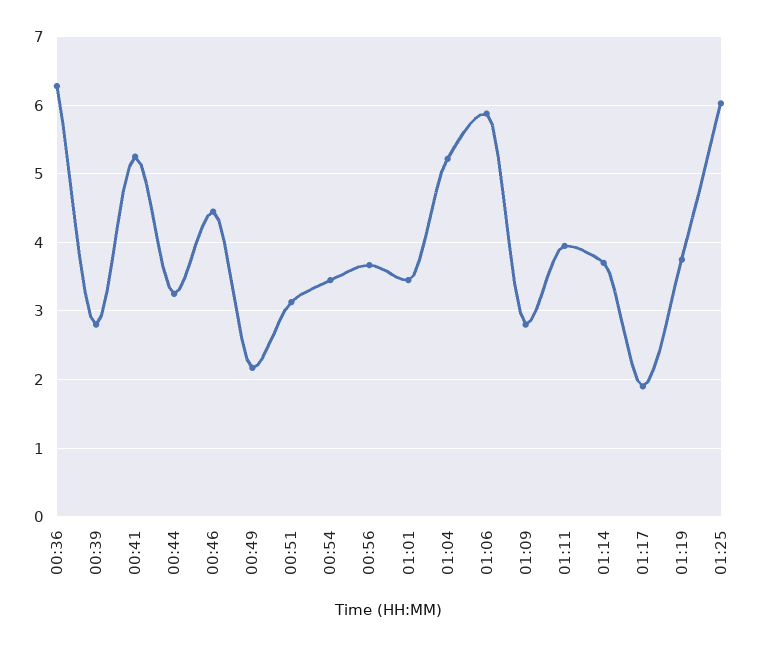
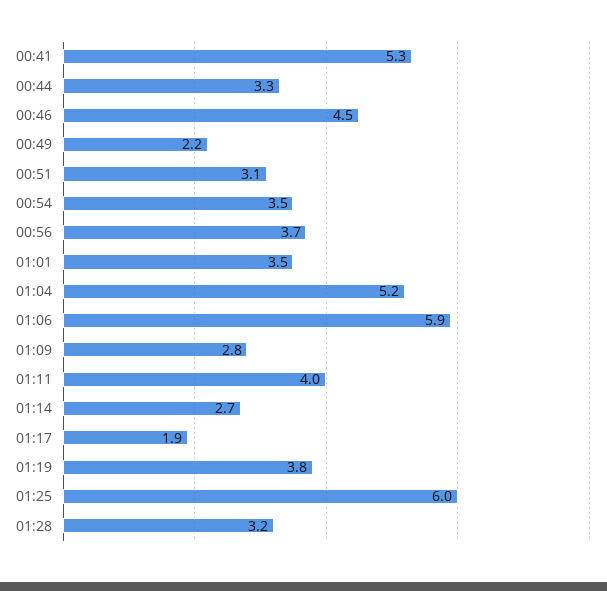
00:36: 6.3 -> none
00:39: 2.8 -> none
01:14: 3.7 -> 2.7
01:28: none -> 3.2

